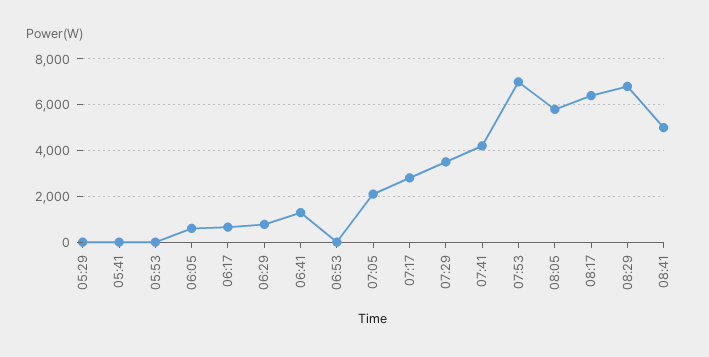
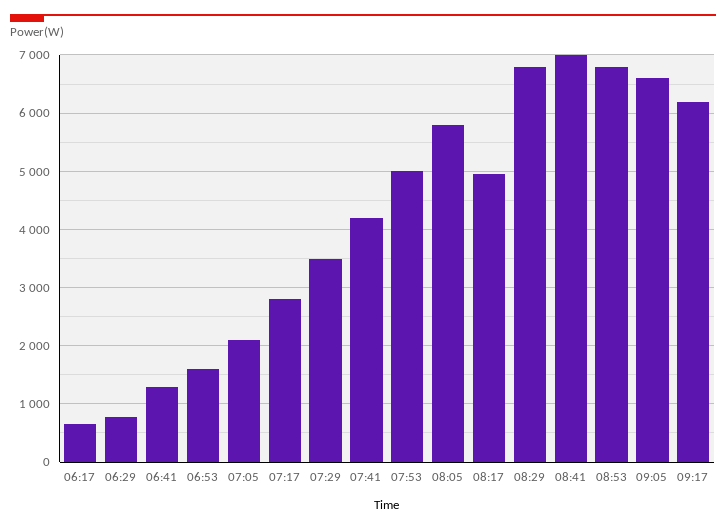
05:29: 0 -> none
05:41: 0 -> none
05:53: 0 -> none
06:05: 500 -> none
06:53: 0 -> 1600
07:53: 7000 -> 5000
08:17: 6500 -> 5000
08:41: 5000 -> 7000
08:53: none -> 6800
09:05: none -> 6600
09:17: none -> 6200

